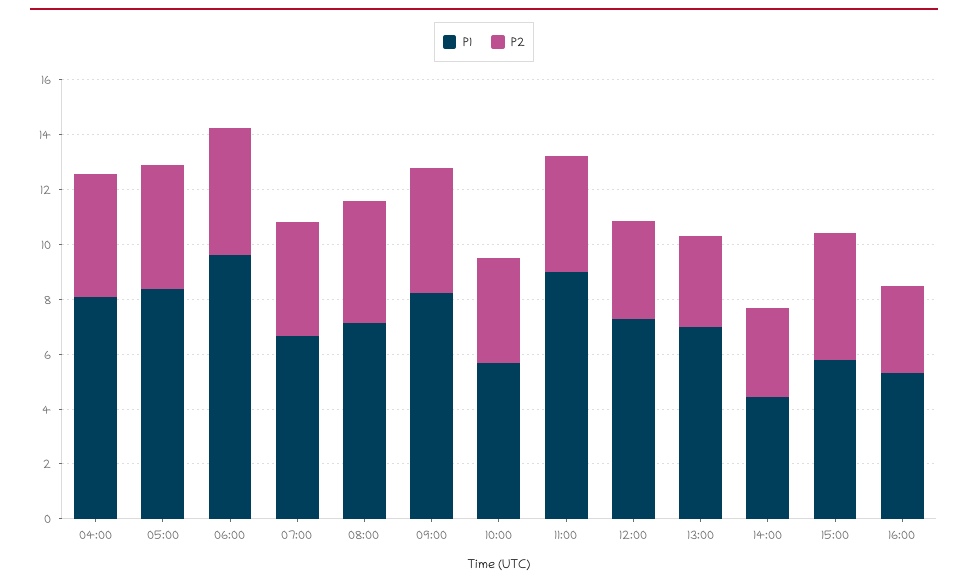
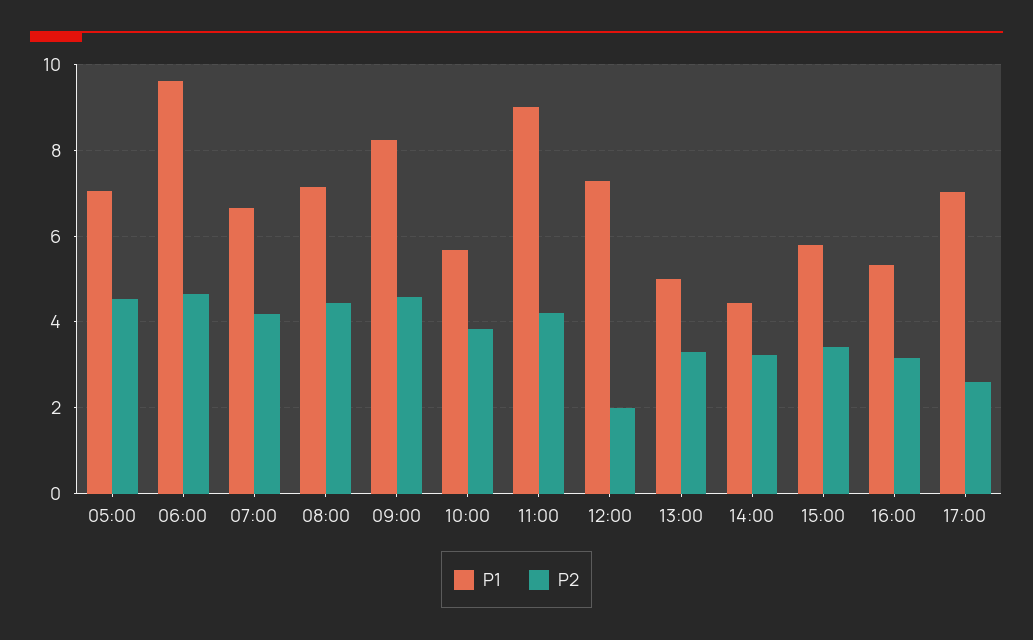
P1, 04:00: 8 -> none
P2, 04:00: 4.5 -> none
P1, 05:00: 8.5 -> 7
P2, 12:00: 3.5 -> 2
P1, 13:00: 7 -> 5
P2, 15:00: 4.5 -> 3.4
P1, 17:00: none -> 7
P2, 17:00: none -> 2.6

